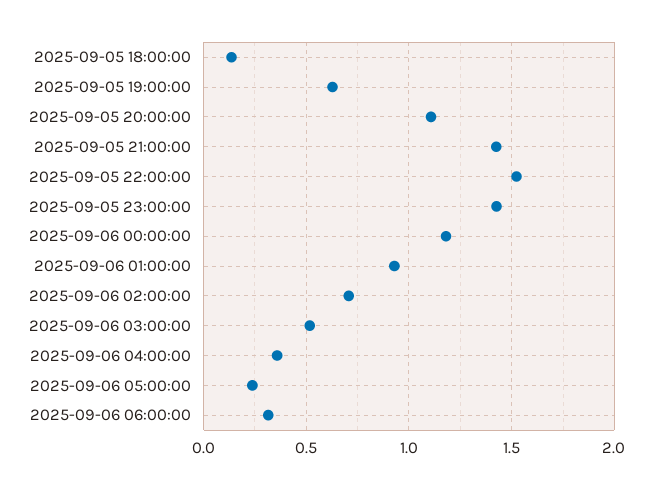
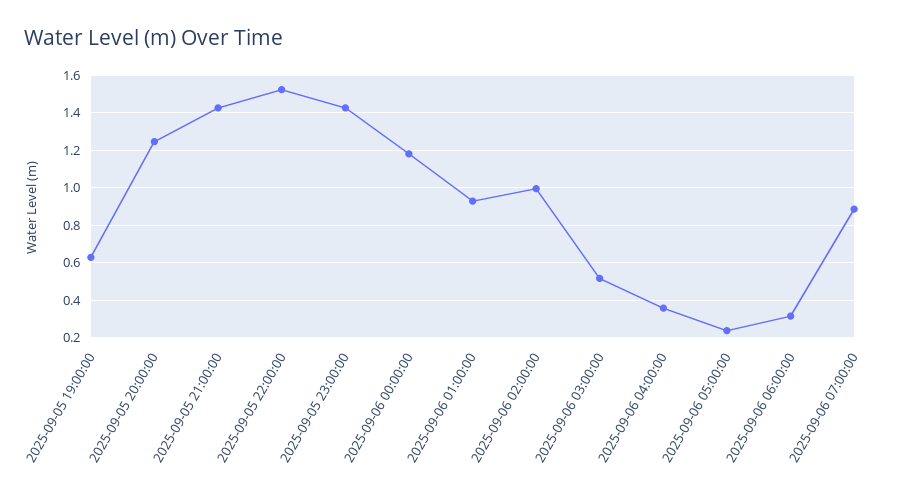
2025-09-05 18:00:00: 0.15 -> none
2025-09-05 20:00:00: 1.1 -> 1.25
2025-09-06 02:00:00: 0.7 -> 1
2025-09-06 07:00:00: none -> 0.9

